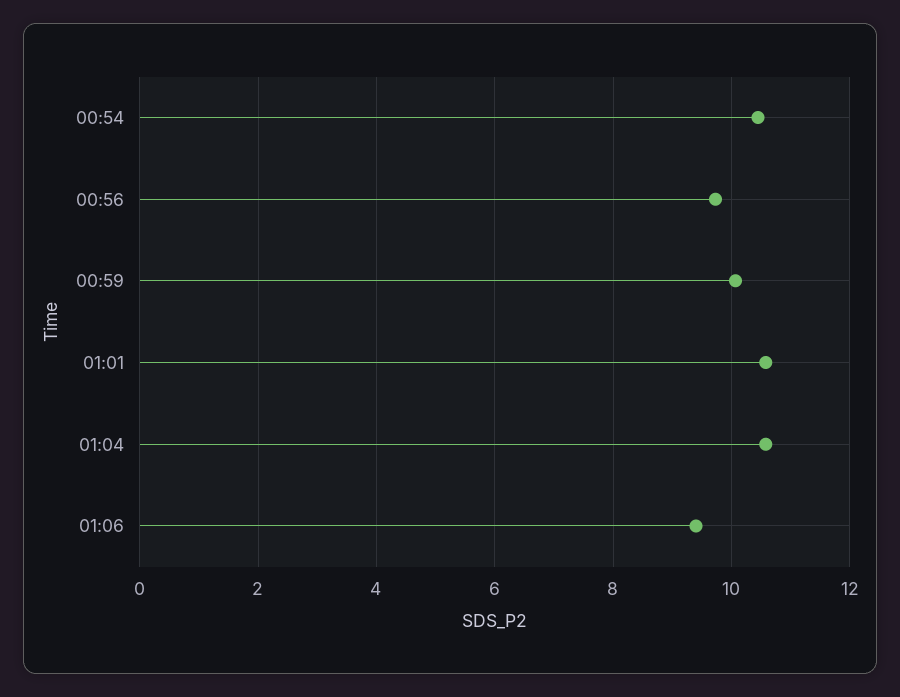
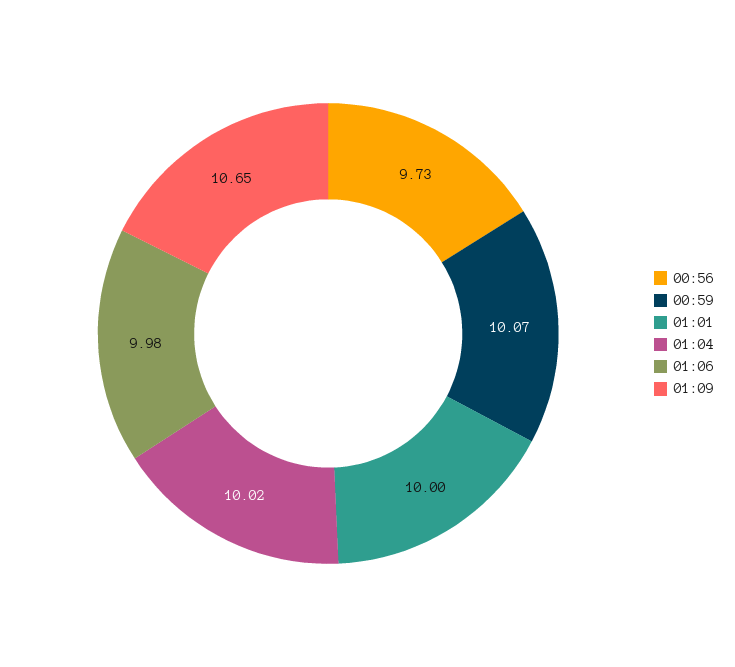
00:54: 10.4 -> none
01:01: 10.6 -> 10
01:04: 10.6 -> 10.02
01:06: 9.4 -> 9.98
01:09: none -> 10.65

